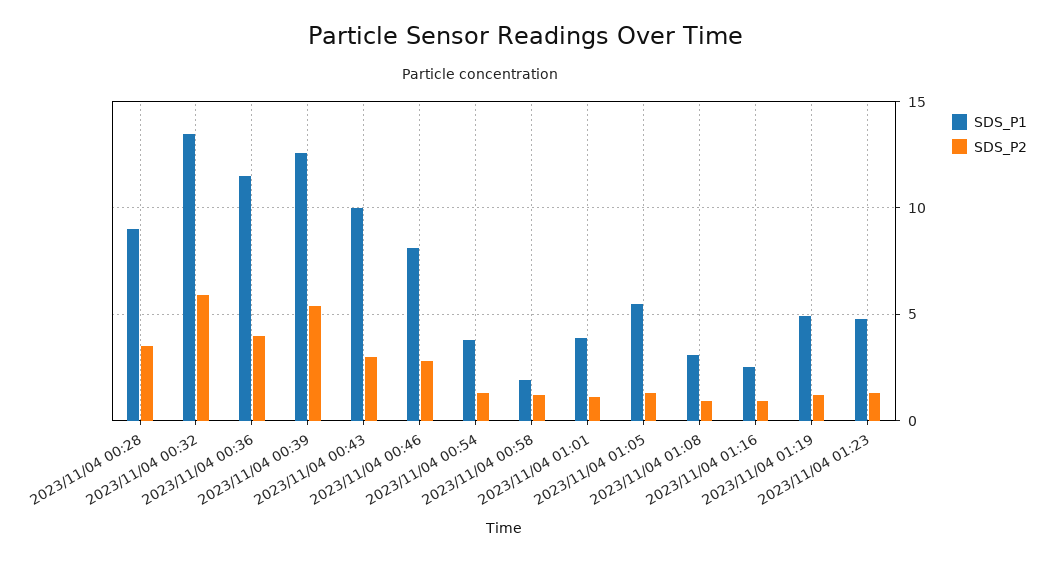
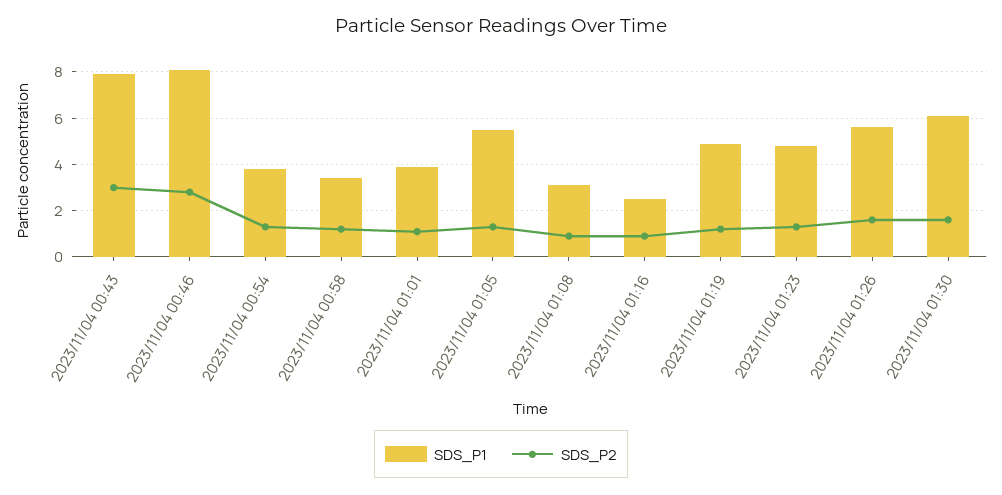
SDS_P1, 2023/11/04 00:28: 9 -> none
SDS_P2, 2023/11/04 00:28: 3.5 -> none
SDS_P1, 2023/11/04 00:32: 13.5 -> none
SDS_P2, 2023/11/04 00:32: 6 -> none
SDS_P1, 2023/11/04 00:36: 11.5 -> none
SDS_P2, 2023/11/04 00:36: 4 -> none
SDS_P1, 2023/11/04 00:39: 12.5 -> none
SDS_P2, 2023/11/04 00:39: 5.5 -> none
SDS_P1, 2023/11/04 00:43: 10 -> 8
SDS_P1, 2023/11/04 00:58: 2 -> 3.5
SDS_P1, 2023/11/04 01:26: none -> 5.5
SDS_P2, 2023/11/04 01:26: none -> 1.5
SDS_P1, 2023/11/04 01:30: none -> 6
SDS_P2, 2023/11/04 01:30: none -> 1.5

